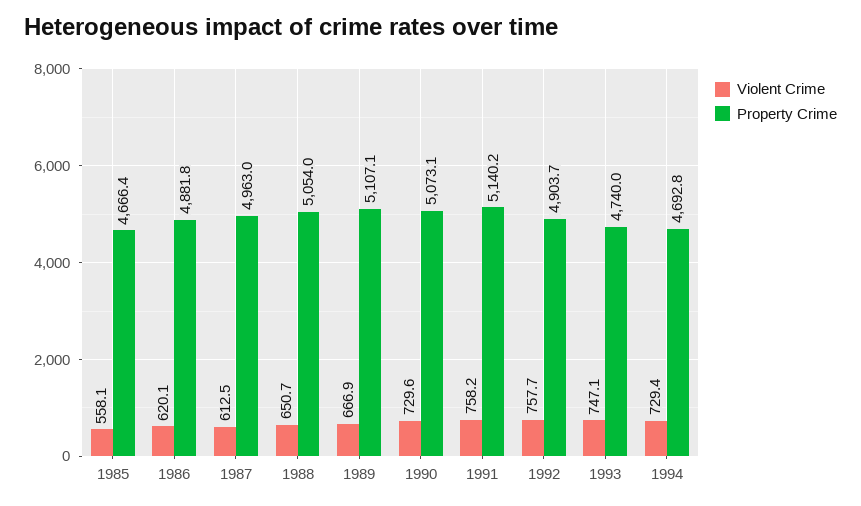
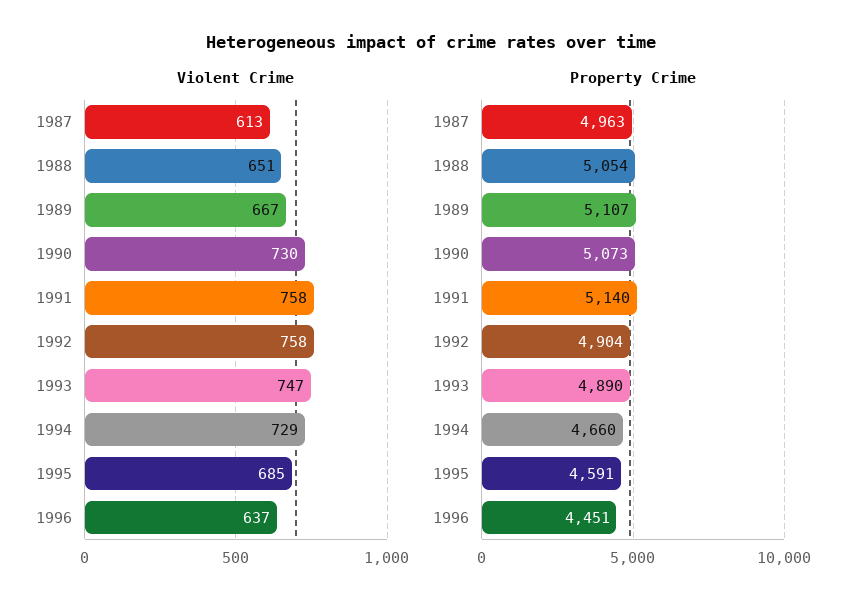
Violent Crime, 1985: 558.1 -> none
Property Crime, 1985: 4666.4 -> none
Violent Crime, 1986: 620.1 -> none
Property Crime, 1986: 4881.8 -> none
Property Crime, 1993: 4740 -> 4890
Property Crime, 1994: 4692.8 -> 4660
Violent Crime, 1995: none -> 685
Violent Crime, 1996: none -> 637
Property Crime, 1995: none -> 4591
Property Crime, 1996: none -> 4451

